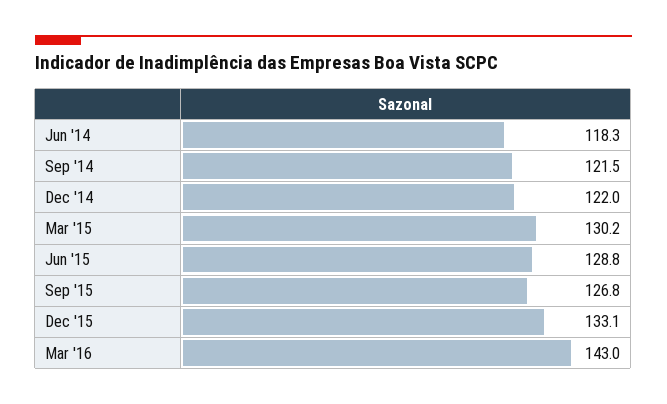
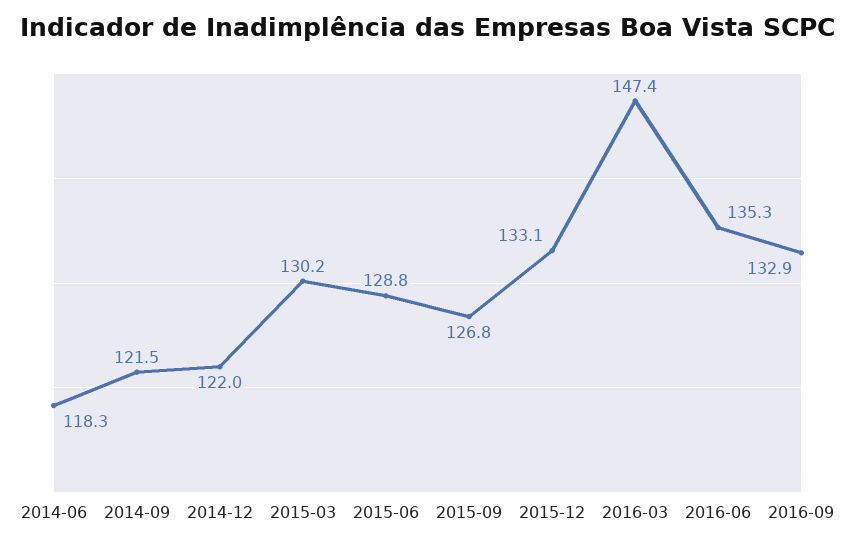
Mar '16: 143 -> 147.4
2016-06: none -> 135.3
2016-09: none -> 132.9

